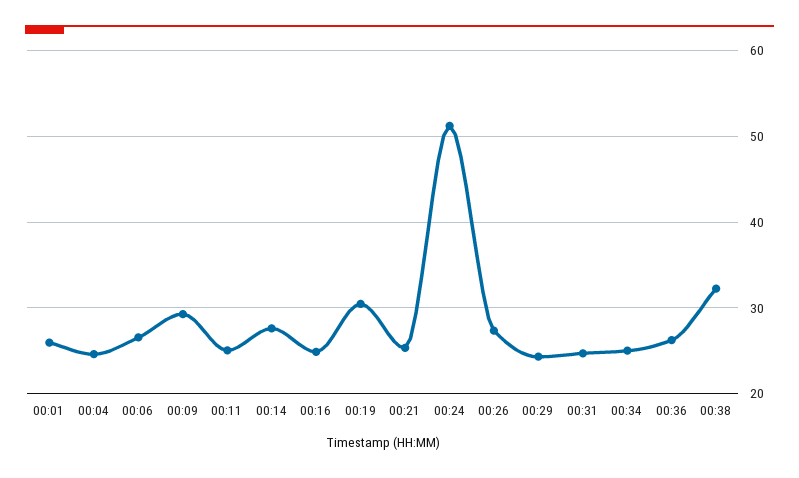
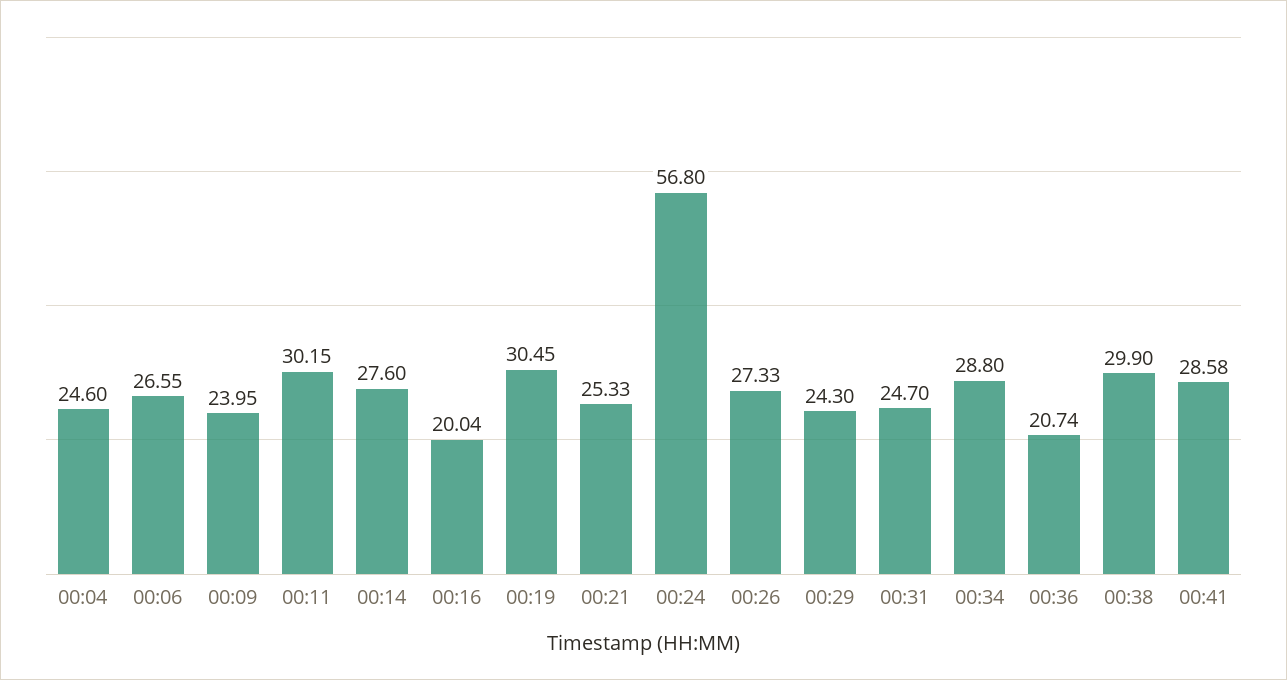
00:01: 26 -> none
00:09: 29 -> 23.95
00:11: 25 -> 30.15
00:16: 25 -> 20.04
00:24: 51 -> 56.8
00:34: 25 -> 28.8
00:36: 26 -> 20.74
00:38: 32 -> 29.9
00:41: none -> 28.58

